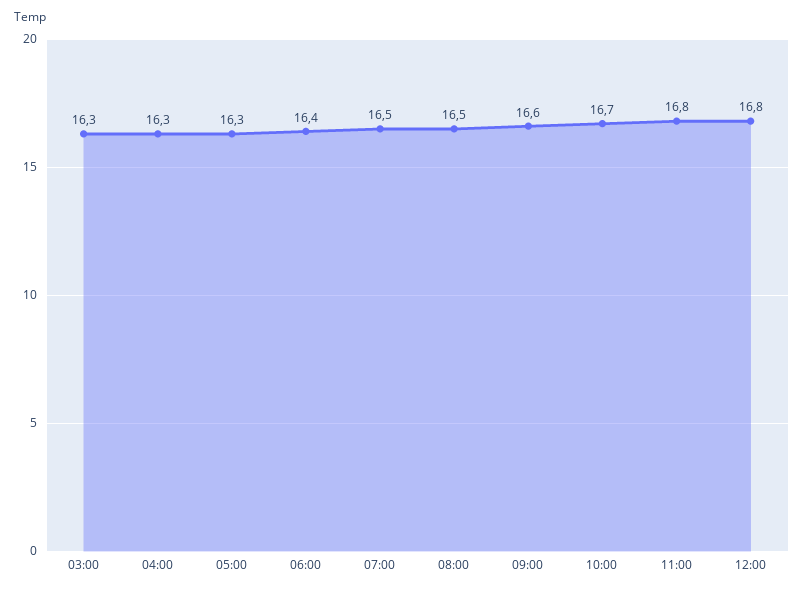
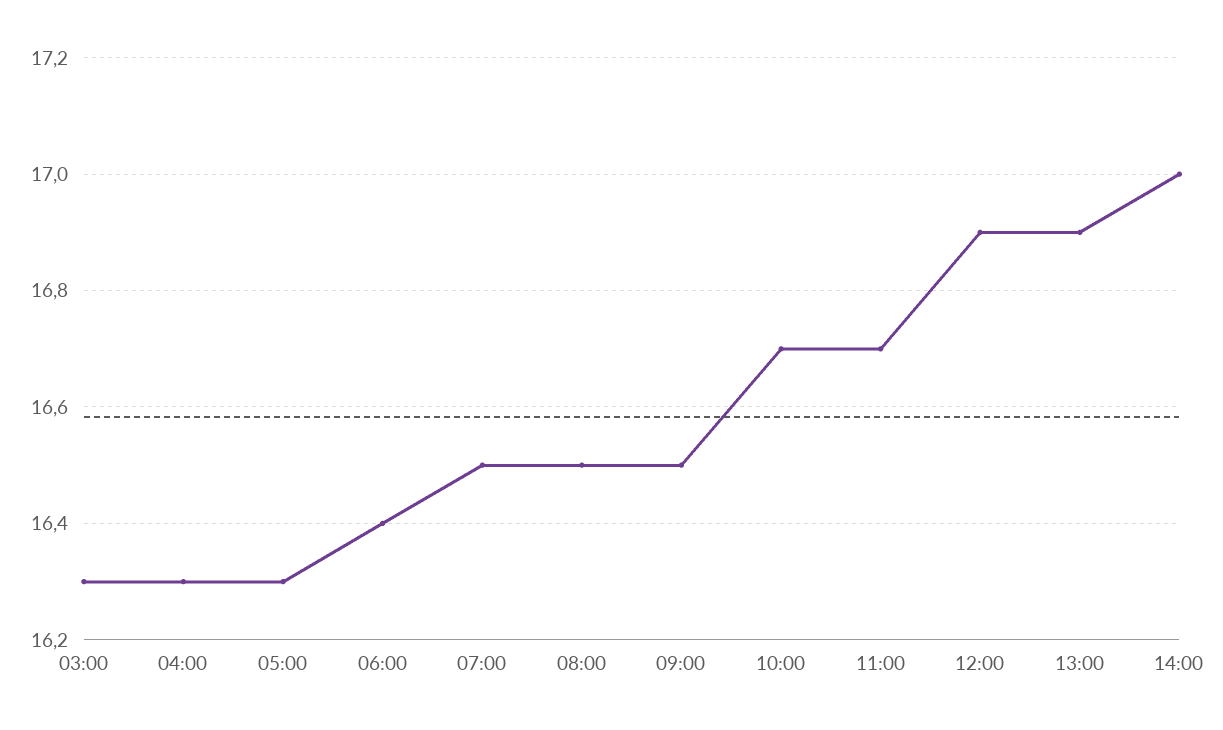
09:00: 16.6 -> 16.5
11:00: 16.8 -> 16.7
12:00: 16.8 -> 16.9
13:00: none -> 16.9
14:00: none -> 17

